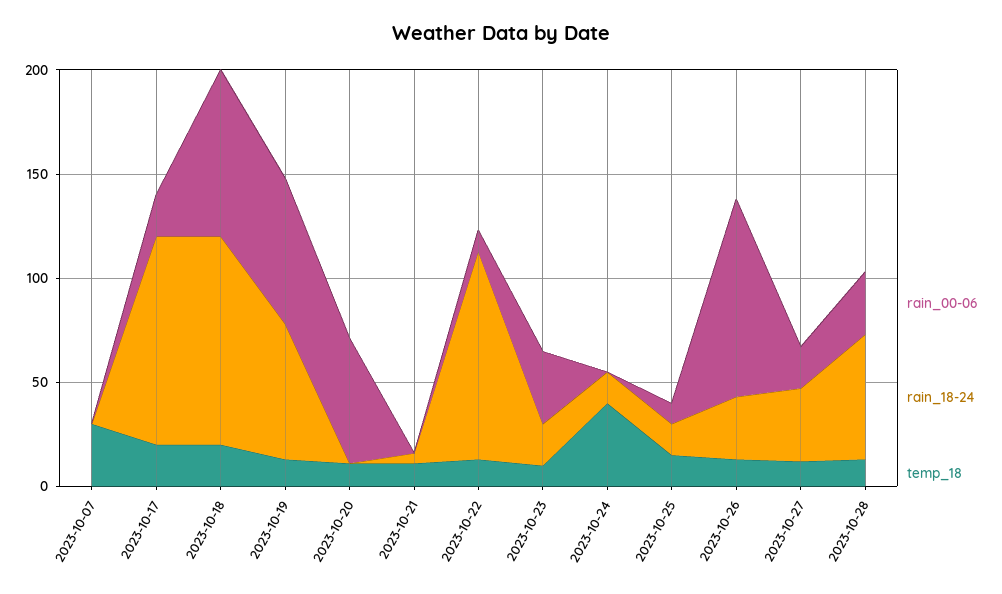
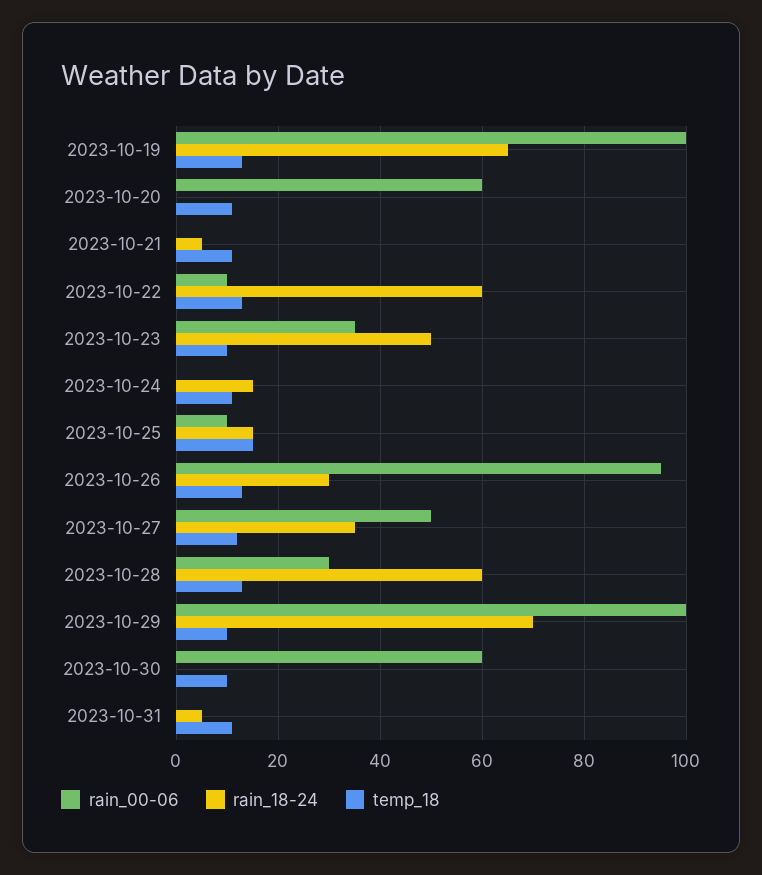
rain_00-06, 2023-10-07: 0 -> none
rain_18-24, 2023-10-07: 0 -> none
temp_18, 2023-10-07: 30 -> none
rain_00-06, 2023-10-17: 20 -> none
rain_18-24, 2023-10-17: 100 -> none
temp_18, 2023-10-17: 20 -> none
rain_00-06, 2023-10-18: 80 -> none
rain_18-24, 2023-10-18: 100 -> none
temp_18, 2023-10-18: 20 -> none
rain_00-06, 2023-10-19: 70 -> 100
rain_18-24, 2023-10-22: 100 -> 60
rain_18-24, 2023-10-23: 20 -> 50
temp_18, 2023-10-24: 40 -> 10
rain_00-06, 2023-10-27: 20 -> 50
rain_00-06, 2023-10-29: none -> 100
rain_18-24, 2023-10-29: none -> 70
temp_18, 2023-10-29: none -> 10
rain_00-06, 2023-10-30: none -> 60
rain_18-24, 2023-10-30: none -> 0
temp_18, 2023-10-30: none -> 10
rain_00-06, 2023-10-31: none -> 0
rain_18-24, 2023-10-31: none -> 5
temp_18, 2023-10-31: none -> 10

